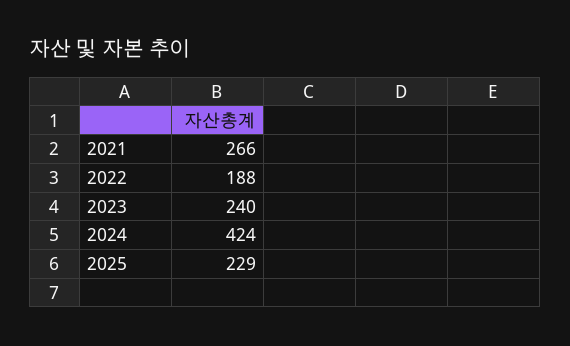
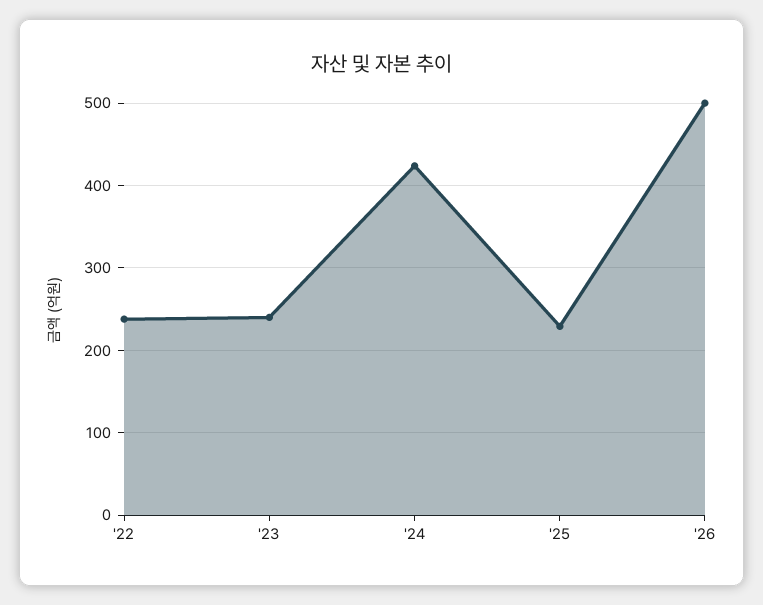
2021: 266 -> none
2022: 188 -> 240
'26: none -> 500

